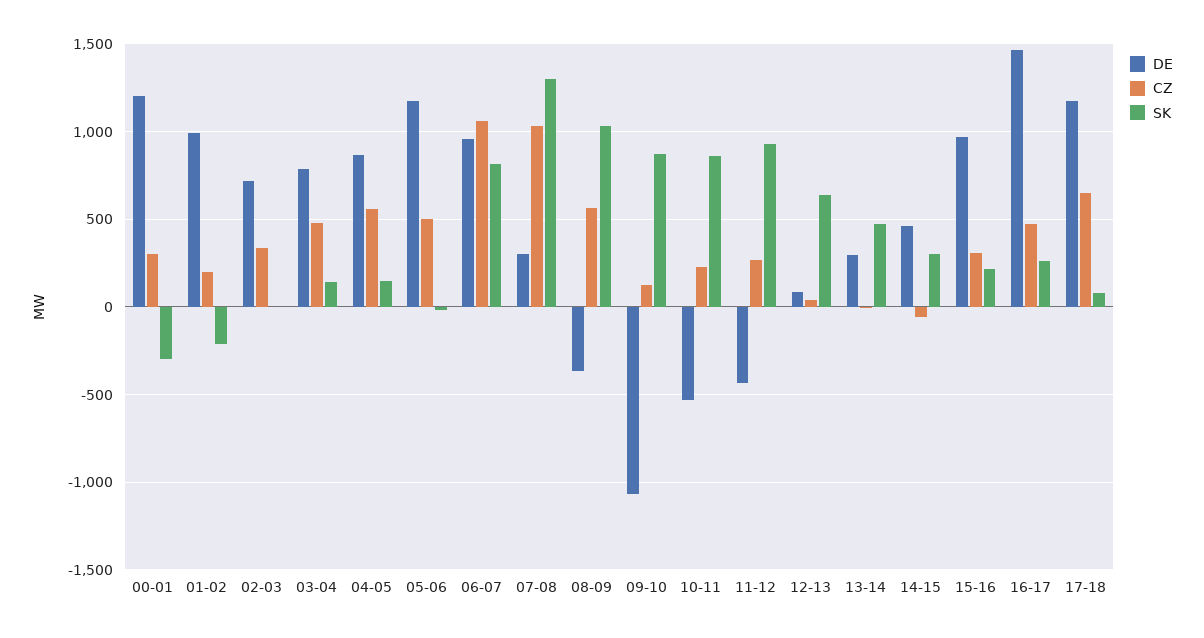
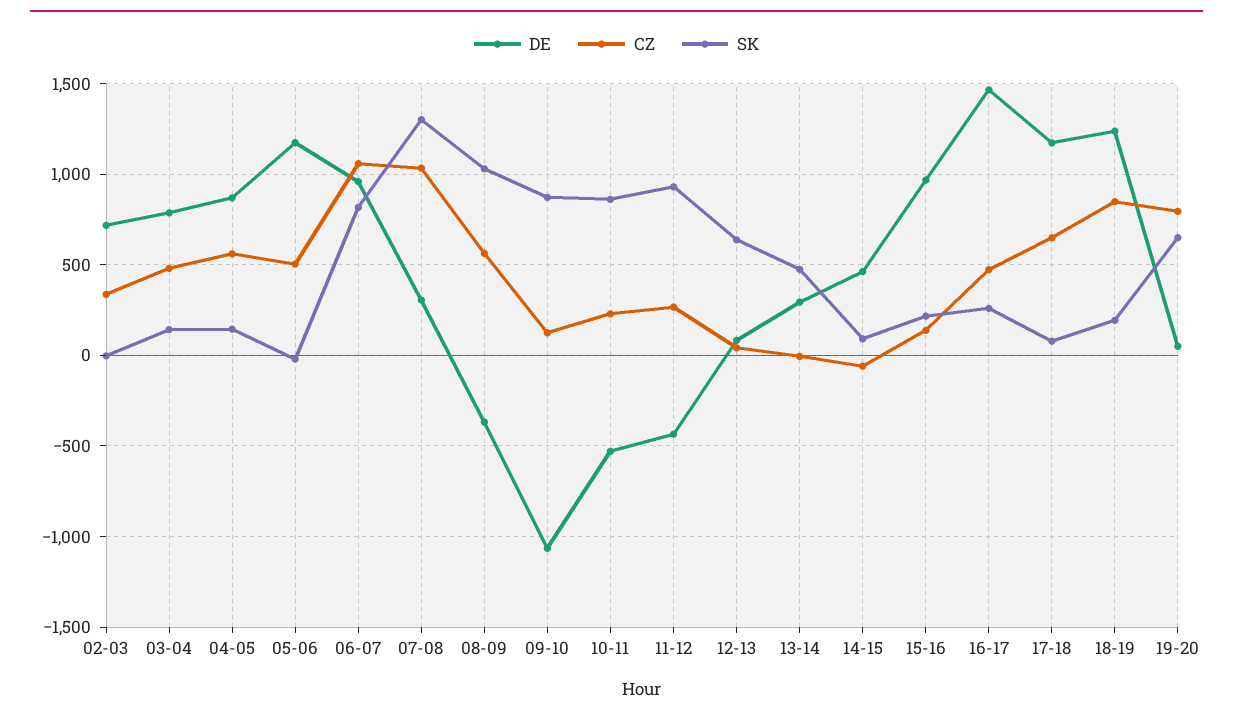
DE, 00-01: 1200 -> none
CZ, 00-01: 300 -> none
SK, 00-01: -300 -> none
DE, 01-02: 1000 -> none
CZ, 01-02: 200 -> none
SK, 01-02: -200 -> none
SK, 14-15: 300 -> 100
CZ, 15-16: 300 -> 150
DE, 18-19: none -> 1250
CZ, 18-19: none -> 850
SK, 18-19: none -> 200
DE, 19-20: none -> 50
CZ, 19-20: none -> 800
SK, 19-20: none -> 650

